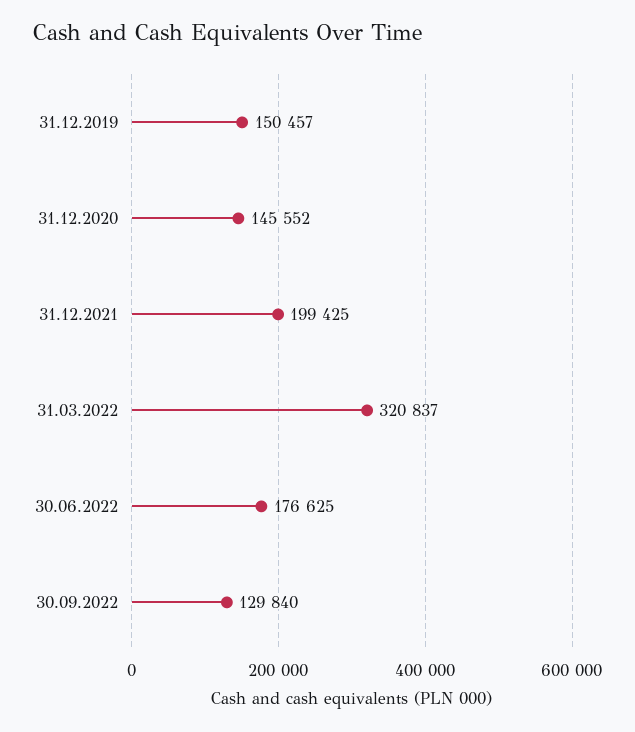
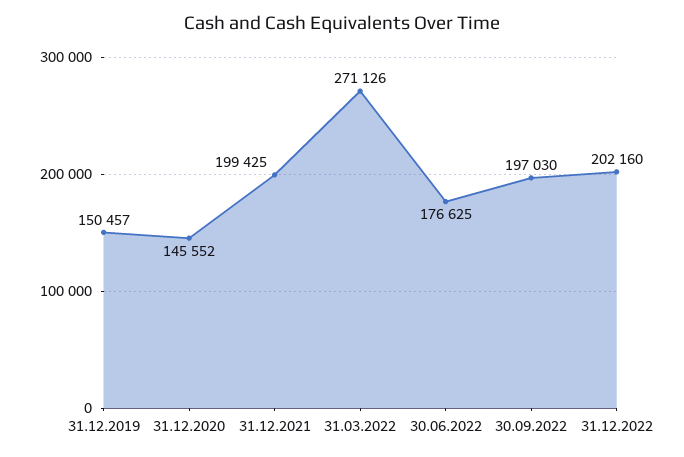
31.03.2022: 320837 -> 271126
30.09.2022: 129840 -> 197030
31.12.2022: none -> 202160

